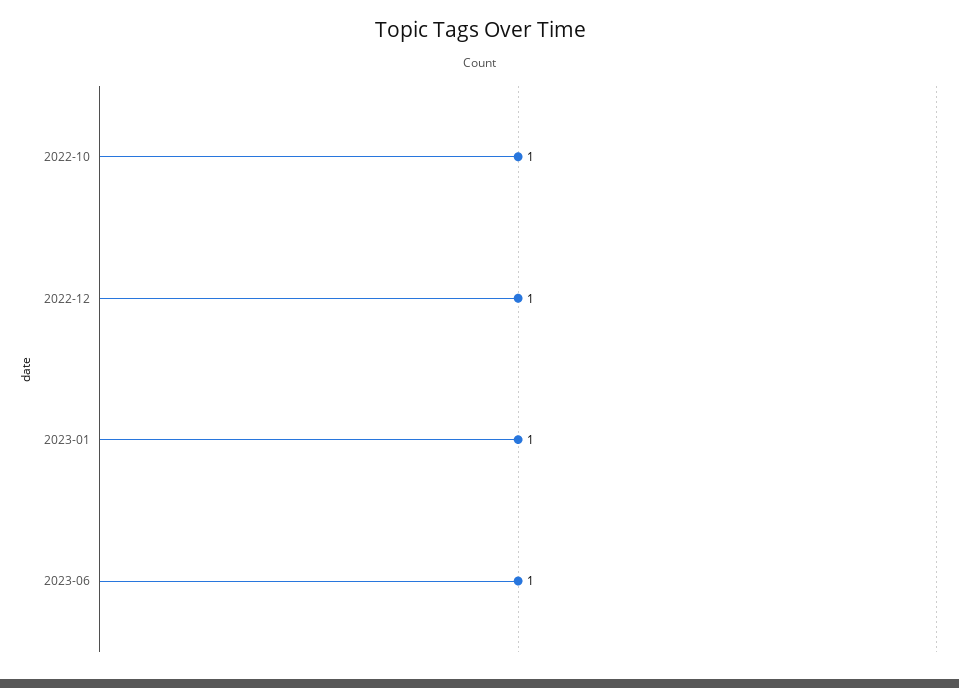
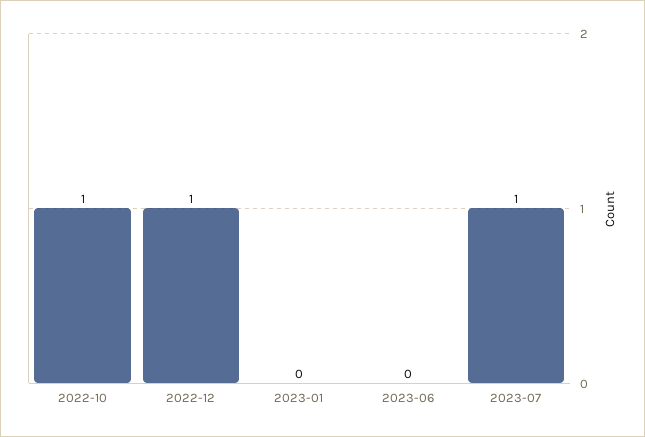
2023-01: 1 -> 0
2023-06: 1 -> 0
2023-07: none -> 1

